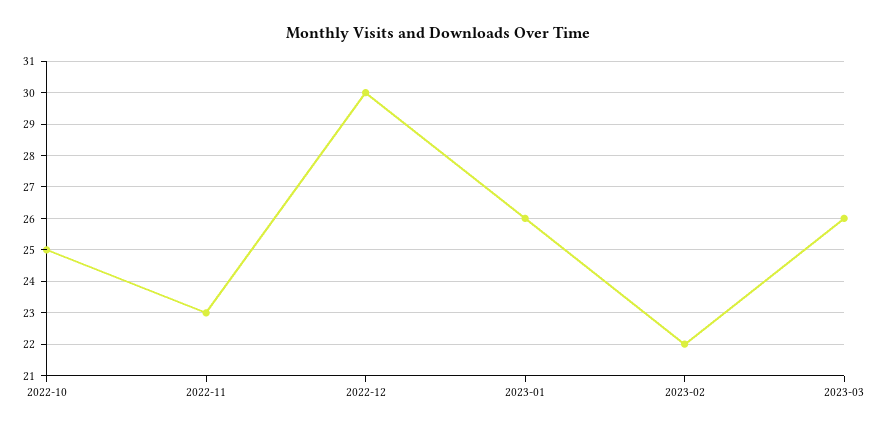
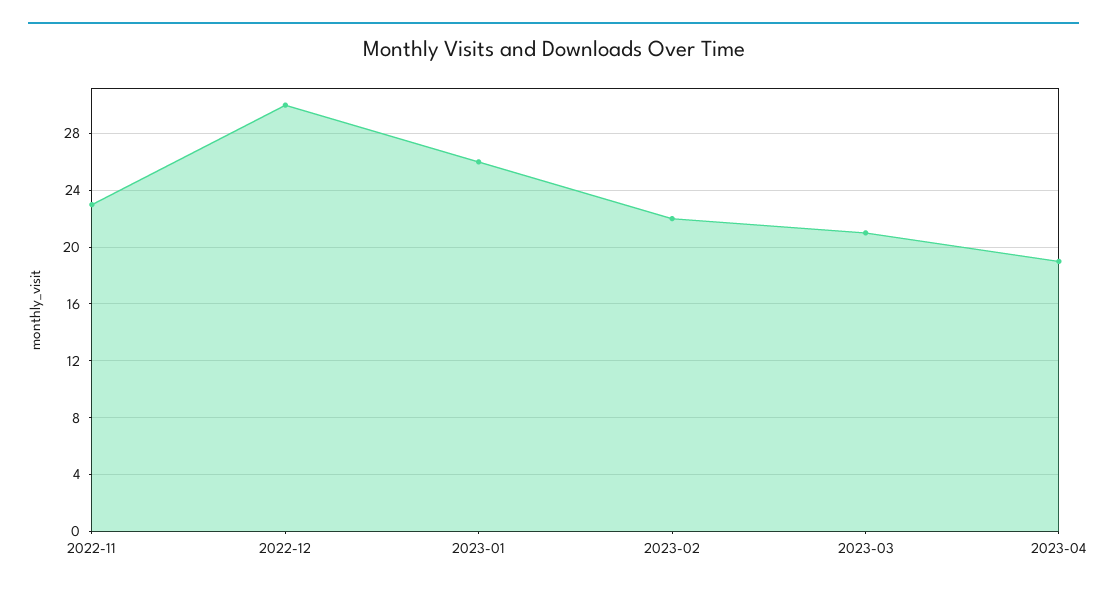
2022-10: 25 -> none
2023-03: 26 -> 21
2023-04: none -> 19

